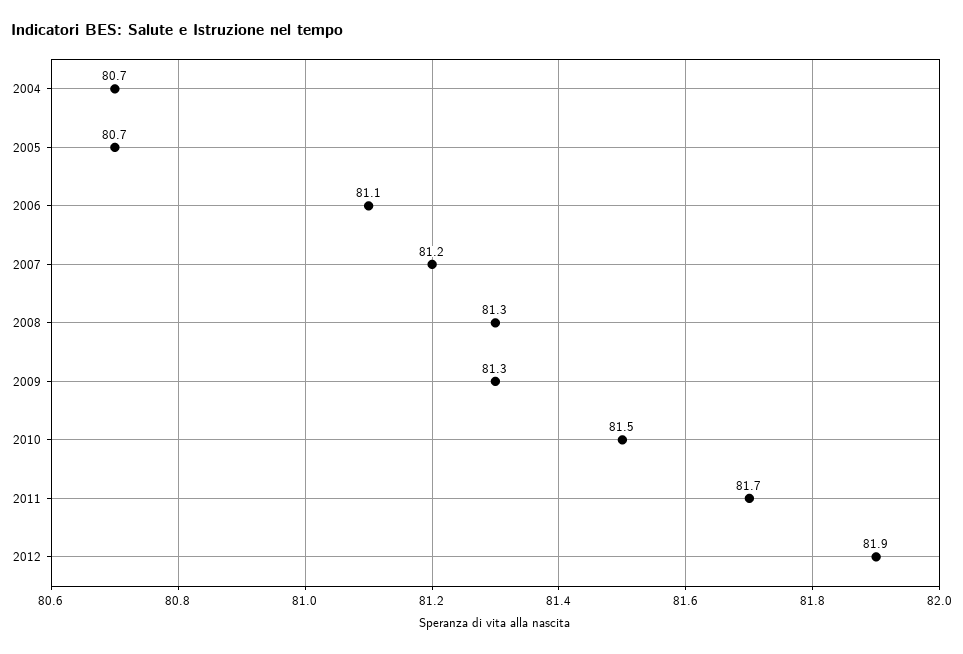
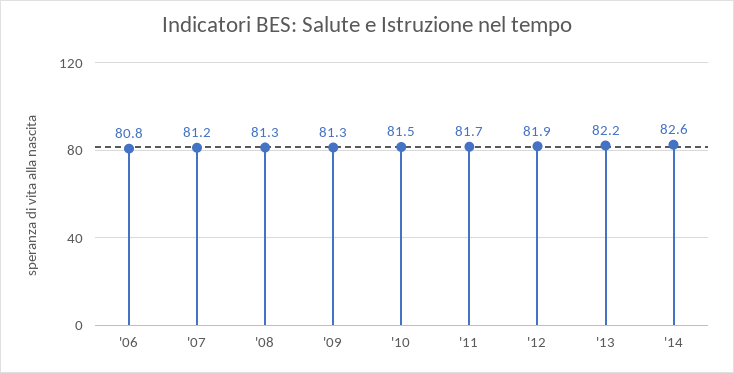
2004: 80.7 -> none
2005: 80.7 -> none
2006: 81.1 -> 80.8
'13: none -> 82.2
'14: none -> 82.6

